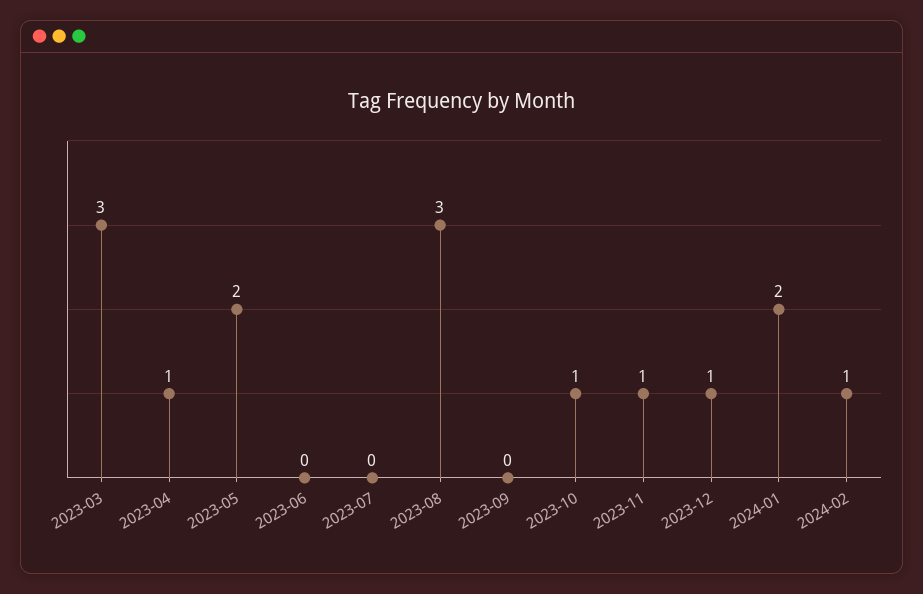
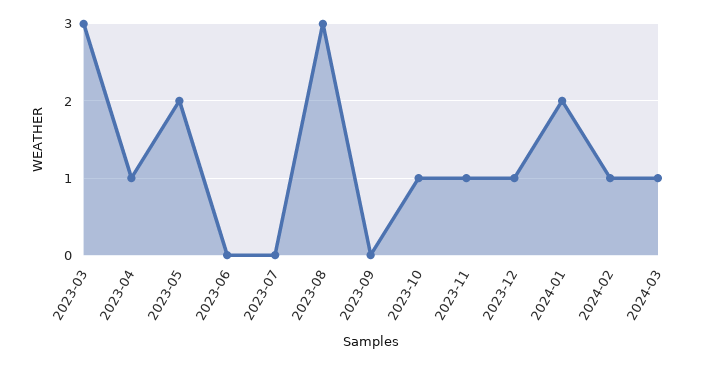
2024-03: none -> 1

